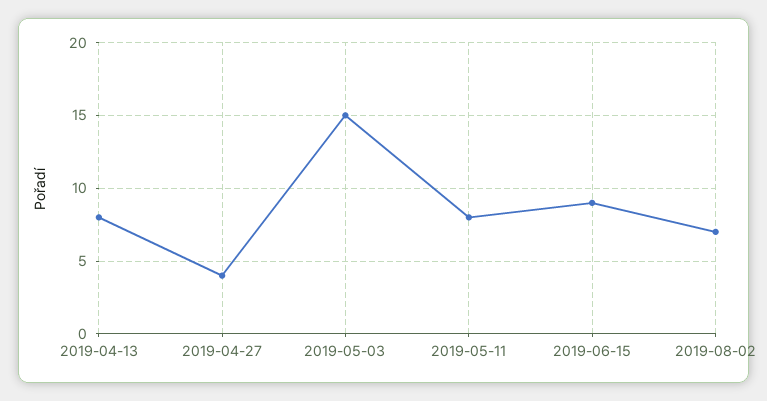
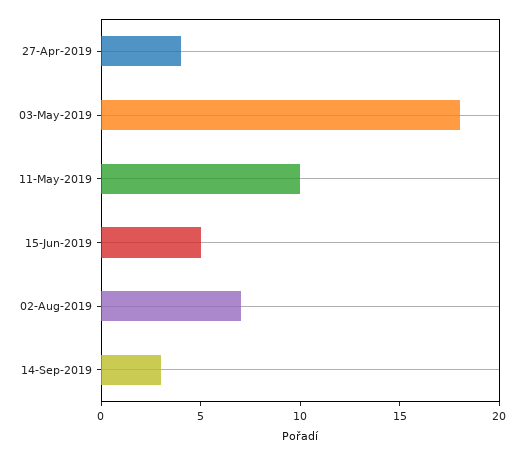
2019-04-13: 8 -> none
2019-05-03: 15 -> 18
2019-05-11: 8 -> 10
2019-06-15: 9 -> 5
14-Sep-2019: none -> 3

